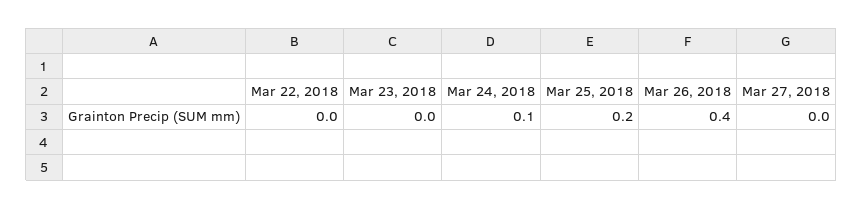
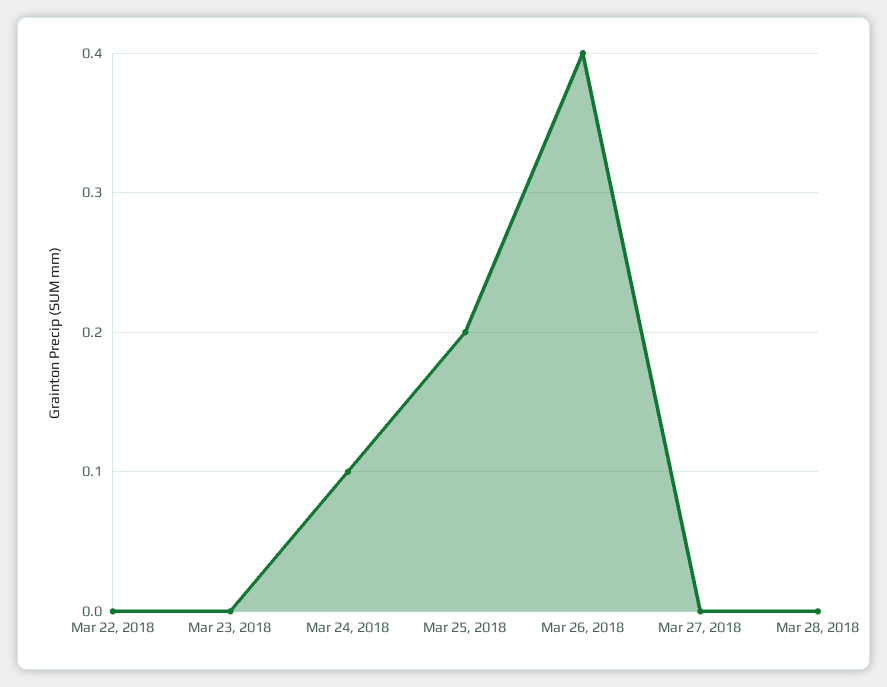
Mar 28, 2018: none -> 0

